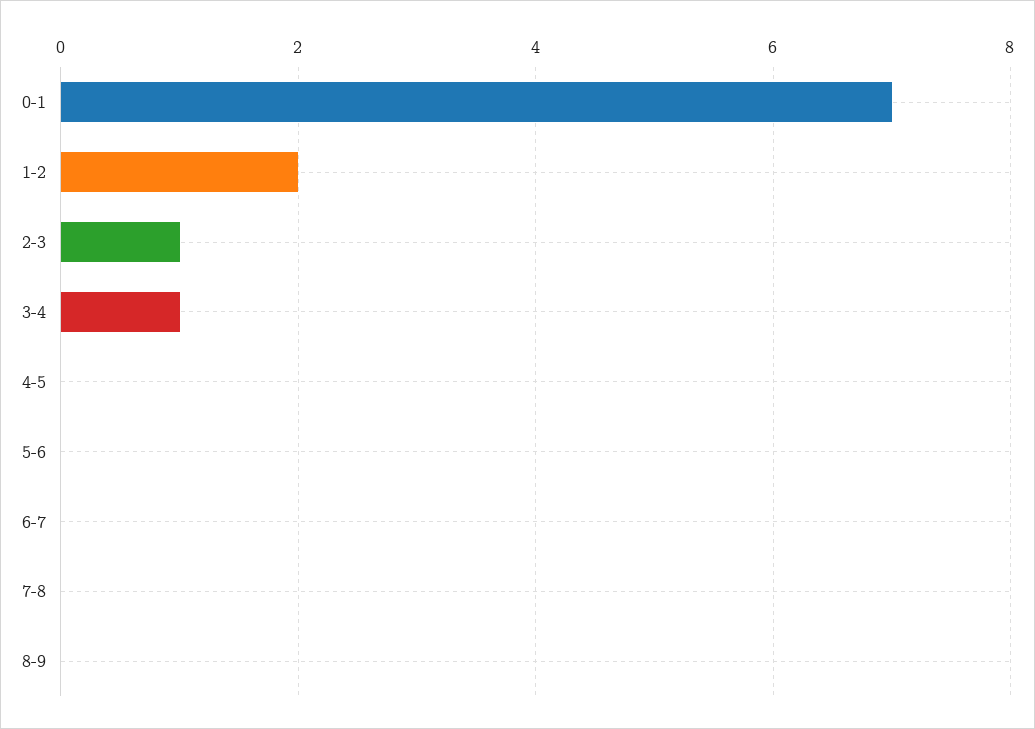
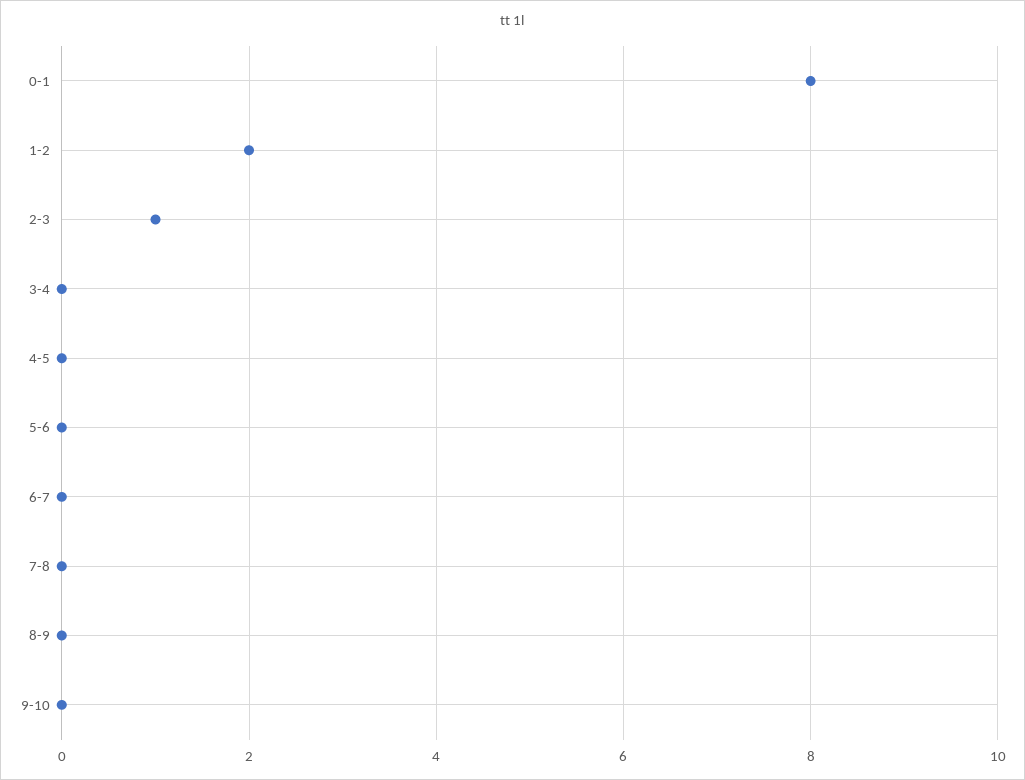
0-1: 7 -> 8
3-4: 1 -> 0
9-10: none -> 0

